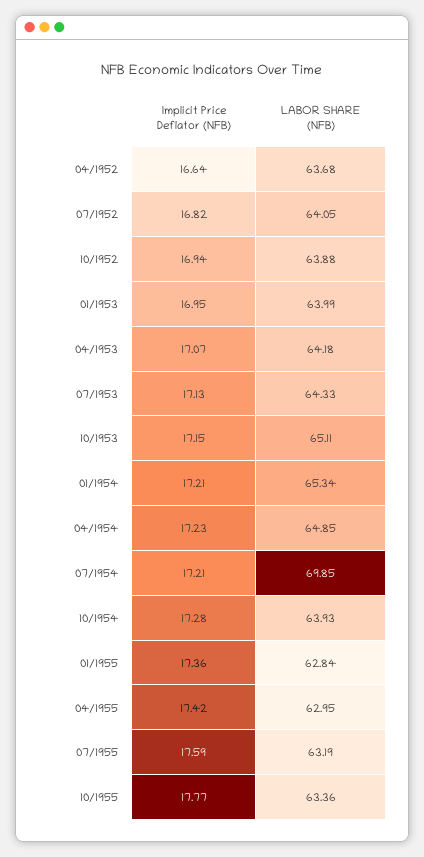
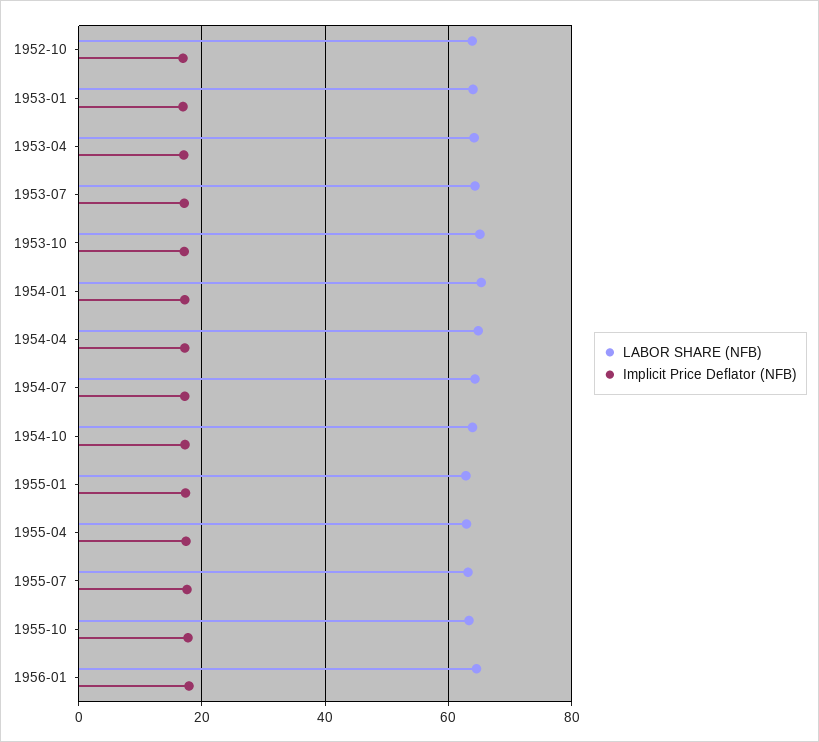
Implicit Price Deflator (NFB), 04/1952: 16.64 -> none
LABOR SHARE (NFB), 04/1952: 63.68 -> none
Implicit Price Deflator (NFB), 07/1952: 16.82 -> none
LABOR SHARE (NFB), 07/1952: 64.05 -> none
LABOR SHARE (NFB), 07/1954: 69.85 -> 64
LABOR SHARE (NFB), 1956-01: none -> 64
Implicit Price Deflator (NFB), 1956-01: none -> 18

